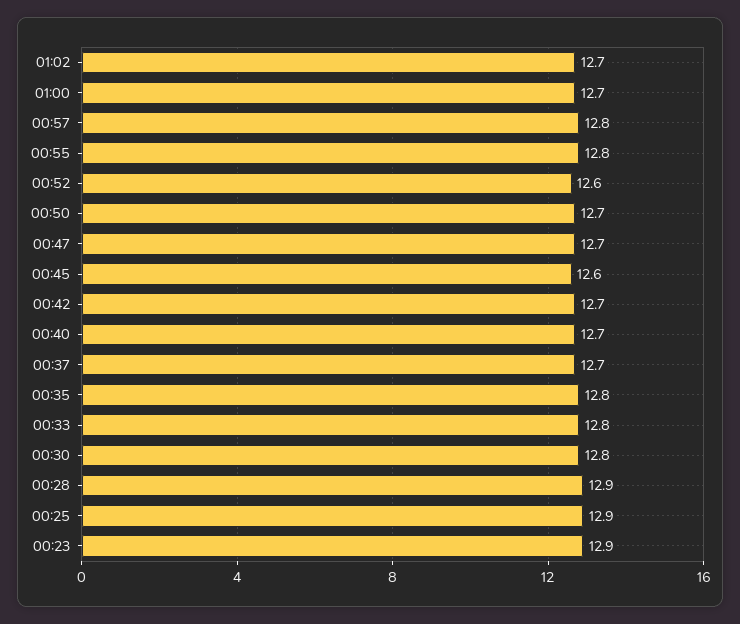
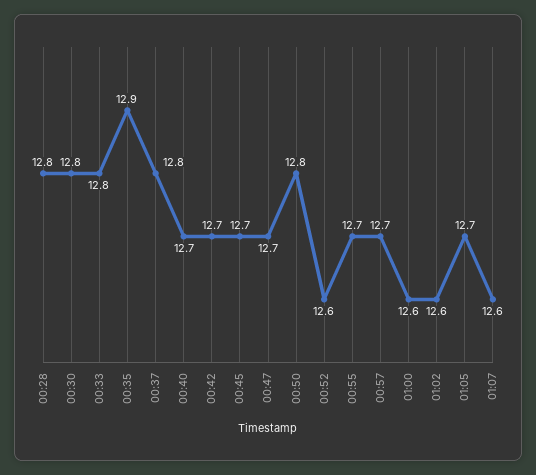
01:02: 12.7 -> 12.6
01:00: 12.7 -> 12.6
00:57: 12.8 -> 12.7
00:55: 12.8 -> 12.7
00:50: 12.7 -> 12.8
00:45: 12.6 -> 12.7
00:37: 12.7 -> 12.8
00:35: 12.8 -> 12.9
00:28: 12.9 -> 12.8
00:25: 12.9 -> none
00:23: 12.9 -> none
01:05: none -> 12.7
01:07: none -> 12.6

